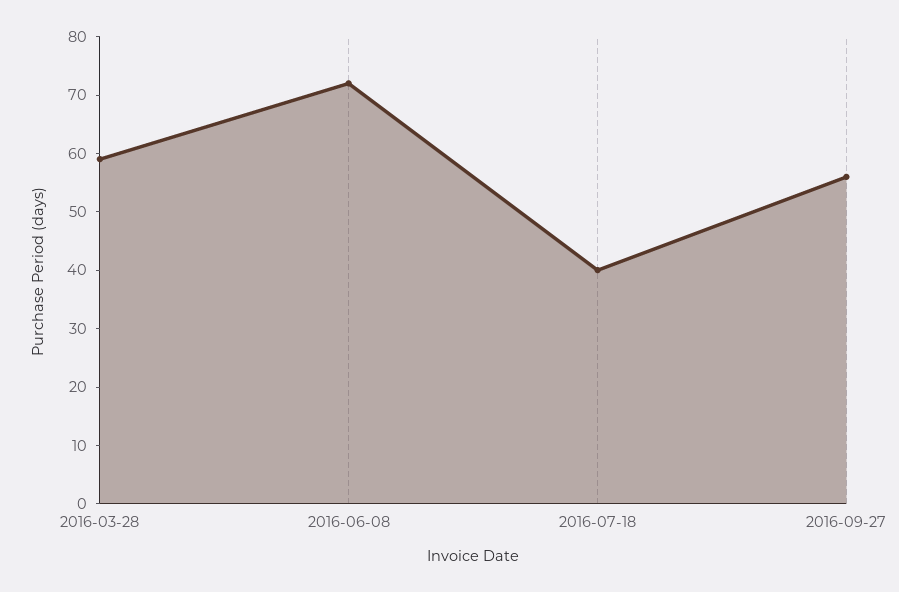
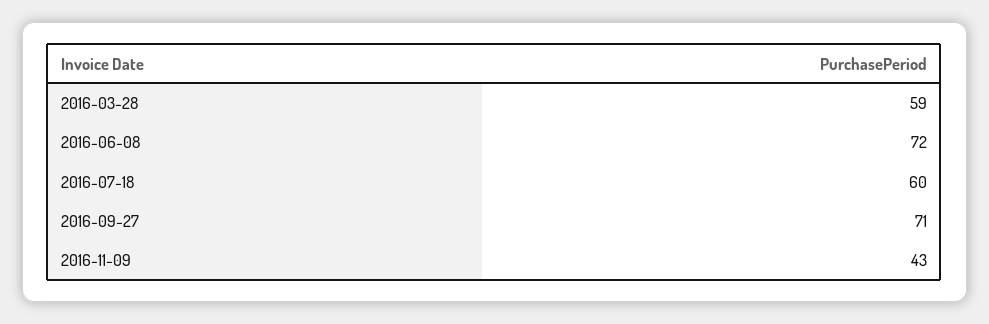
2016-07-18: 40 -> 60
2016-09-27: 55 -> 71
2016-11-09: none -> 43

